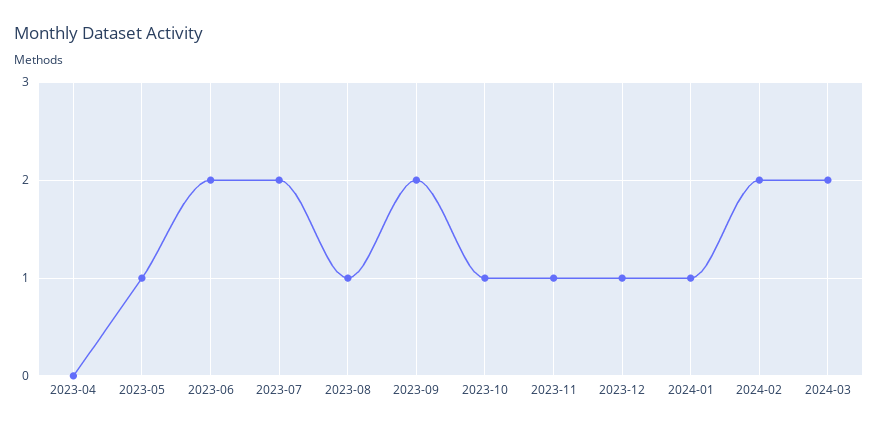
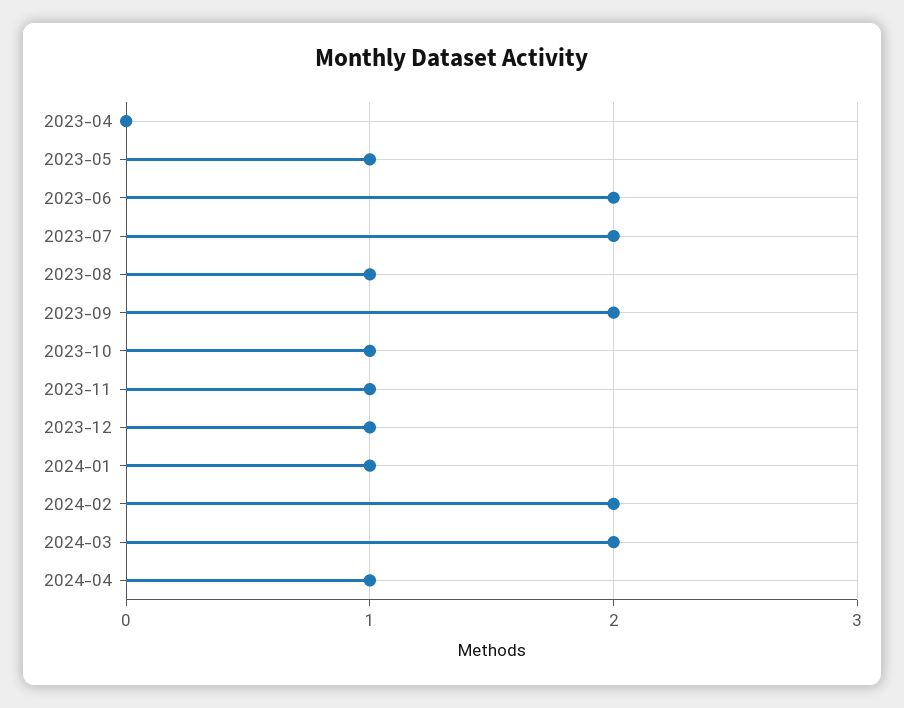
2024-04: none -> 1

